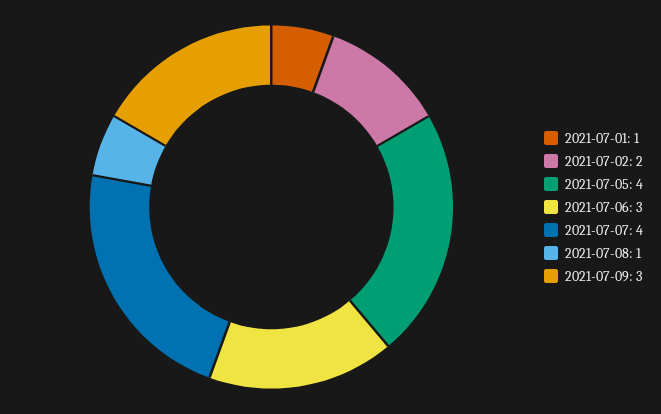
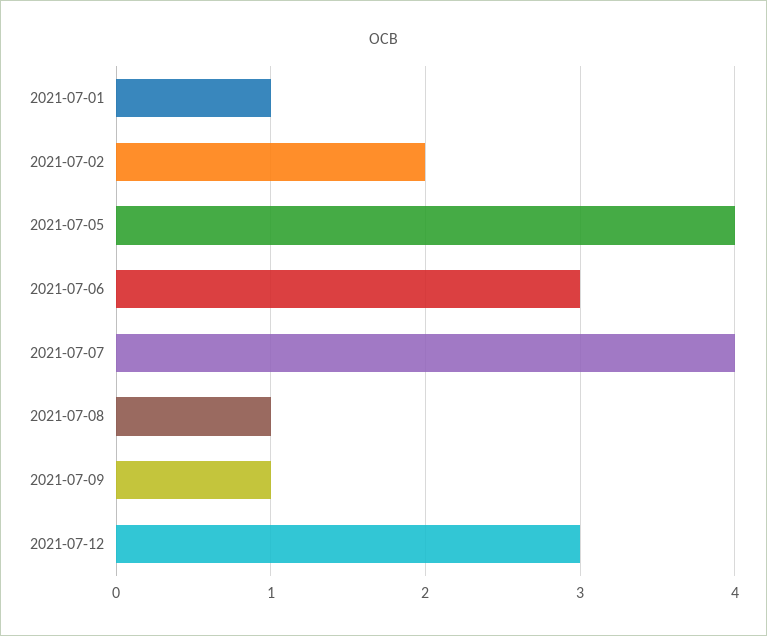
2021-07-09: 3 -> 1
2021-07-12: none -> 3

